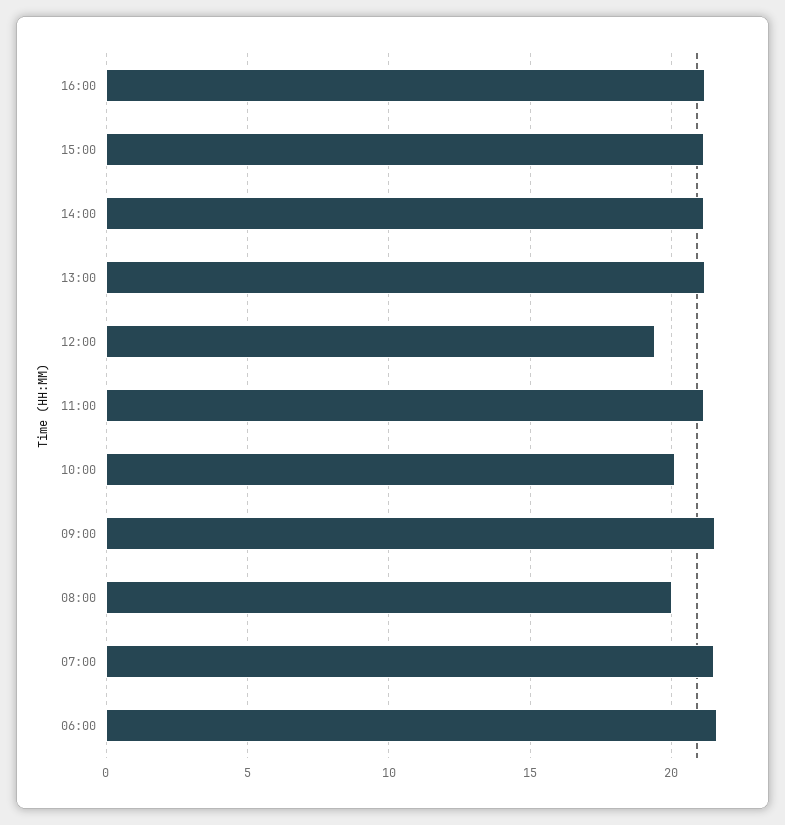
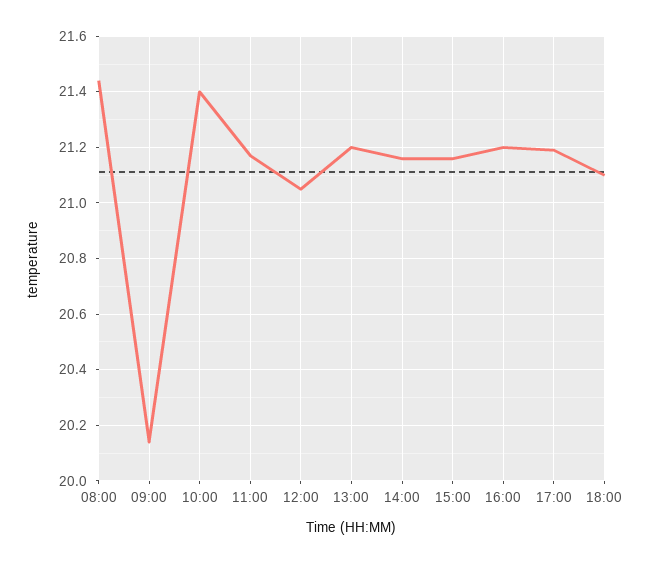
12:00: 19.5 -> 21.05
10:00: 20 -> 21.4
09:00: 21.5 -> 20.15
08:00: 20 -> 21.45
07:00: 21.5 -> none
06:00: 21.5 -> none
17:00: none -> 21.2
18:00: none -> 21.1

